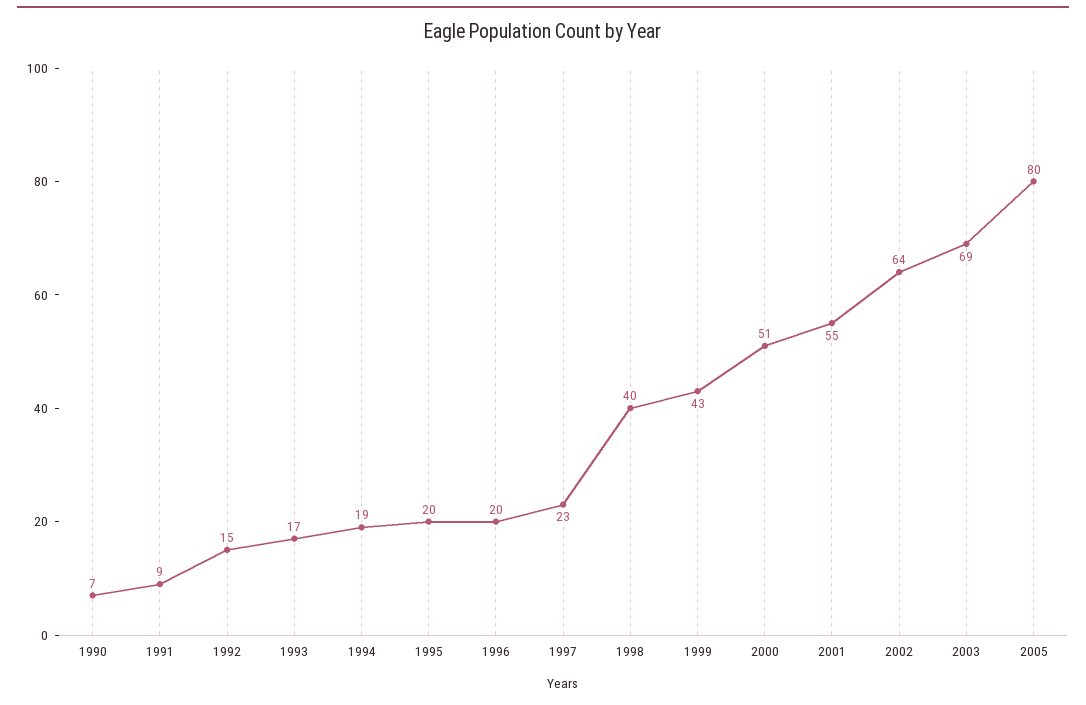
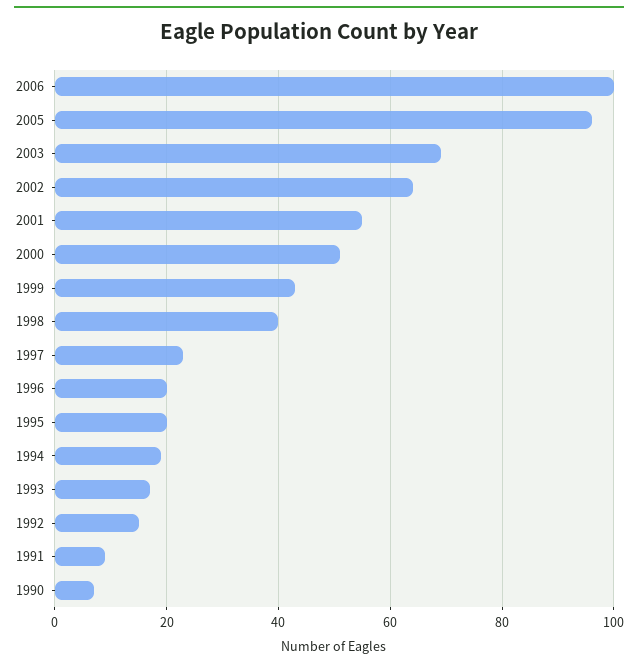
2005: 80 -> 95
2006: none -> 100

